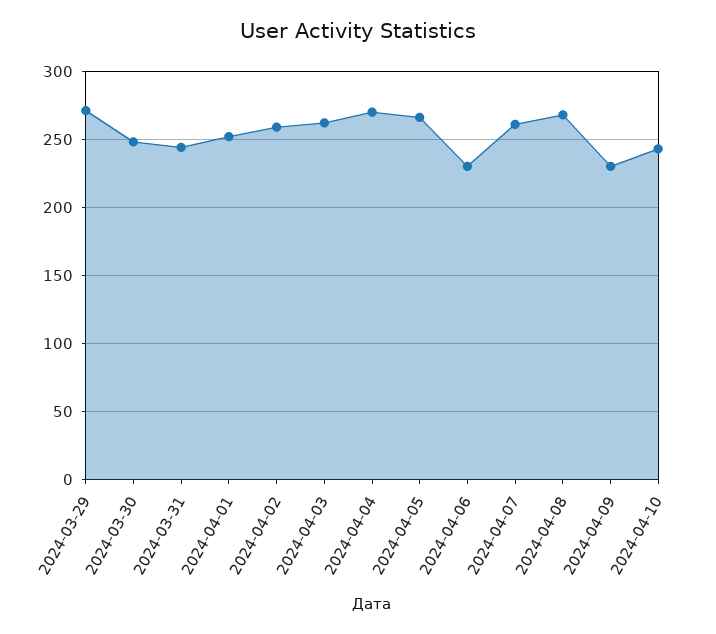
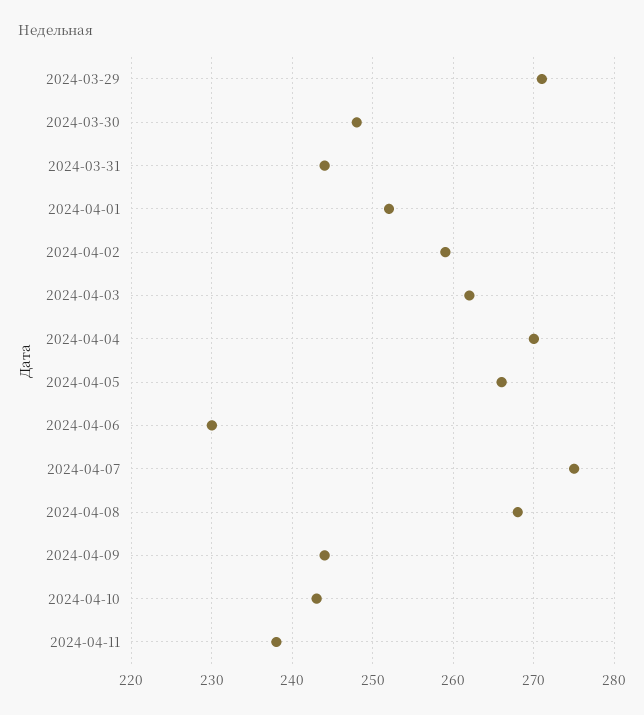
2024-04-07: 260 -> 275
2024-04-09: 230 -> 244
2024-04-11: none -> 238

